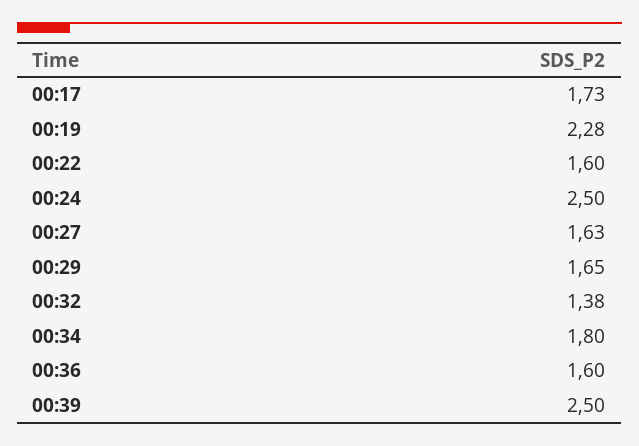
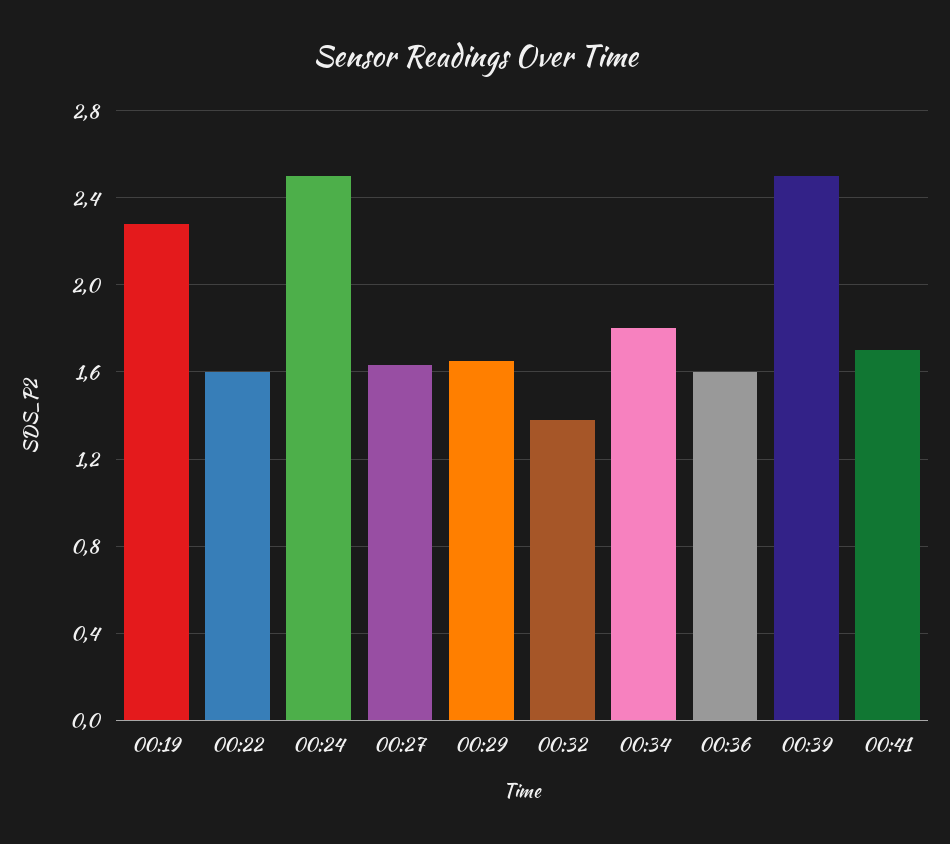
00:17: 1.73 -> none
00:41: none -> 1.7

